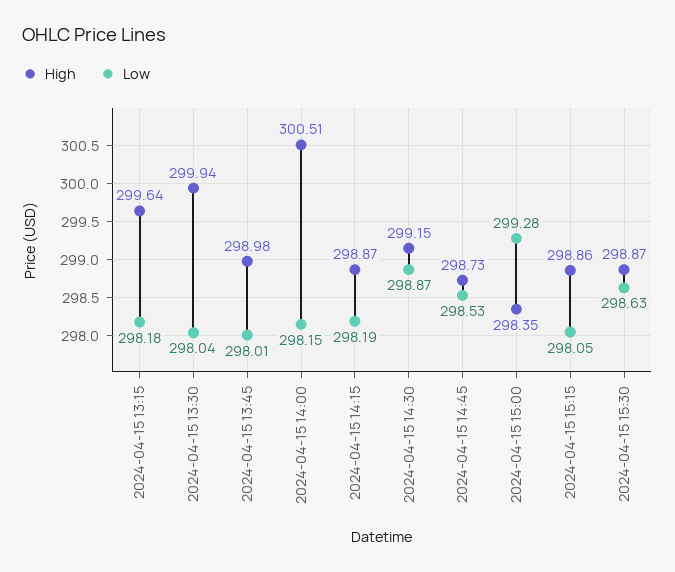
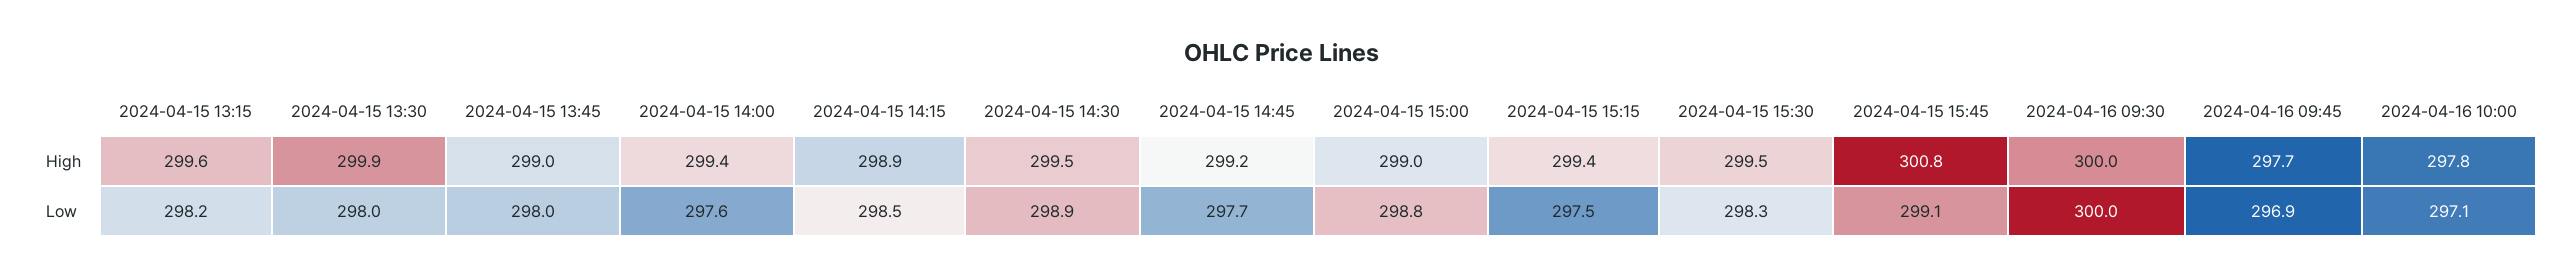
High, 2024-04-15 14:00: 300.51 -> 299.4
Low, 2024-04-15 14:00: 298.15 -> 297.6
Low, 2024-04-15 14:15: 298.19 -> 298.5
High, 2024-04-15 14:30: 299.15 -> 299.5
High, 2024-04-15 14:45: 298.73 -> 299.2
Low, 2024-04-15 14:45: 298.53 -> 297.7
High, 2024-04-15 15:00: 298.35 -> 299
Low, 2024-04-15 15:00: 299.28 -> 298.8
High, 2024-04-15 15:15: 298.86 -> 299.4
Low, 2024-04-15 15:15: 298.05 -> 297.5
High, 2024-04-15 15:30: 298.87 -> 299.5
Low, 2024-04-15 15:30: 298.63 -> 298.3
High, 2024-04-15 15:45: none -> 300.8
High, 2024-04-16 09:30: none -> 300
High, 2024-04-16 09:45: none -> 297.7
High, 2024-04-16 10:00: none -> 297.8
Low, 2024-04-15 15:45: none -> 299.1
Low, 2024-04-16 09:30: none -> 300
Low, 2024-04-16 09:45: none -> 296.9
Low, 2024-04-16 10:00: none -> 297.1

